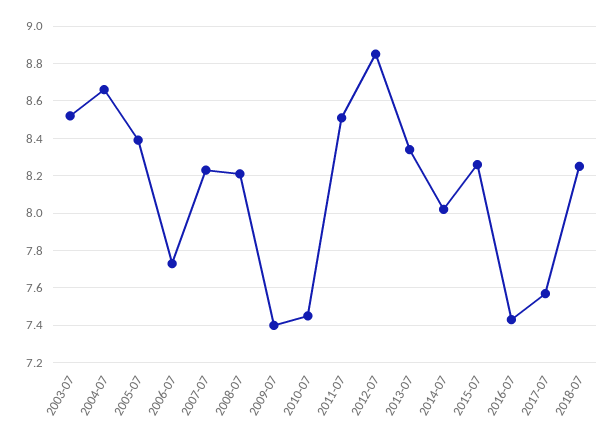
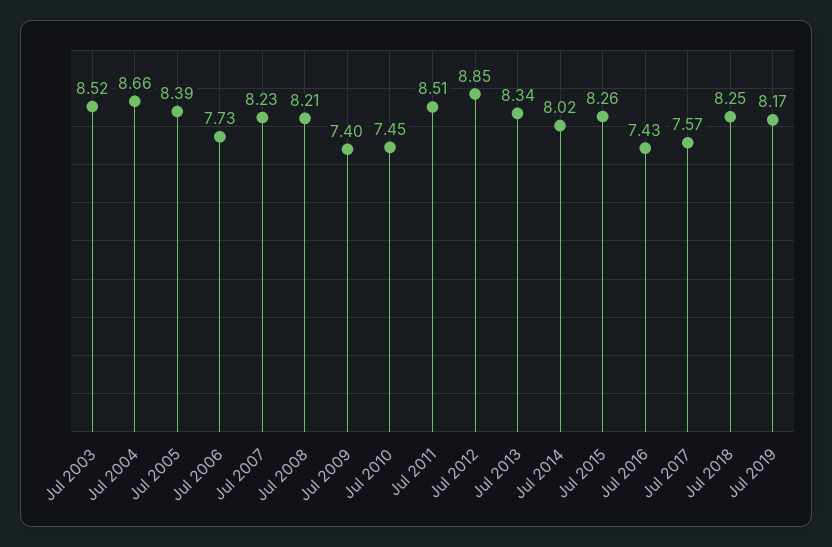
Jul 2019: none -> 8.17

